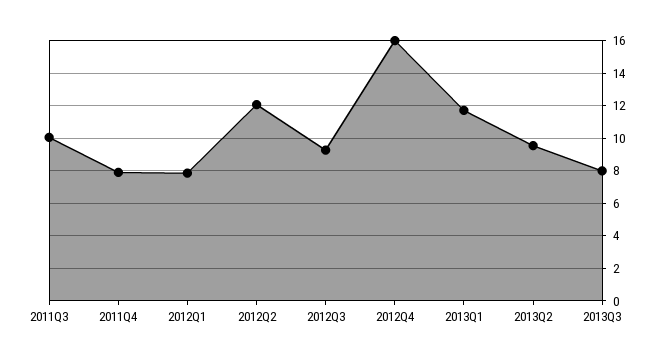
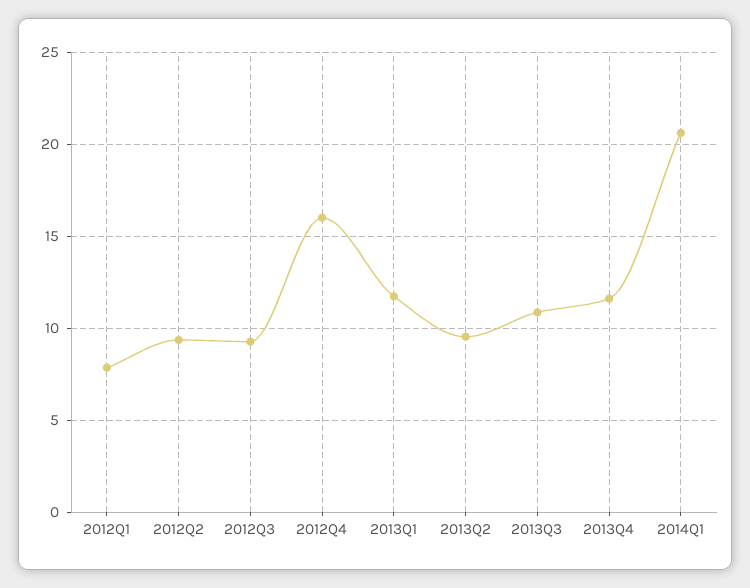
2011Q3: 10 -> none
2011Q4: 8 -> none
2012Q2: 12 -> 9.5
2013Q3: 8 -> 11
2013Q4: none -> 11.5
2014Q1: none -> 20.5

